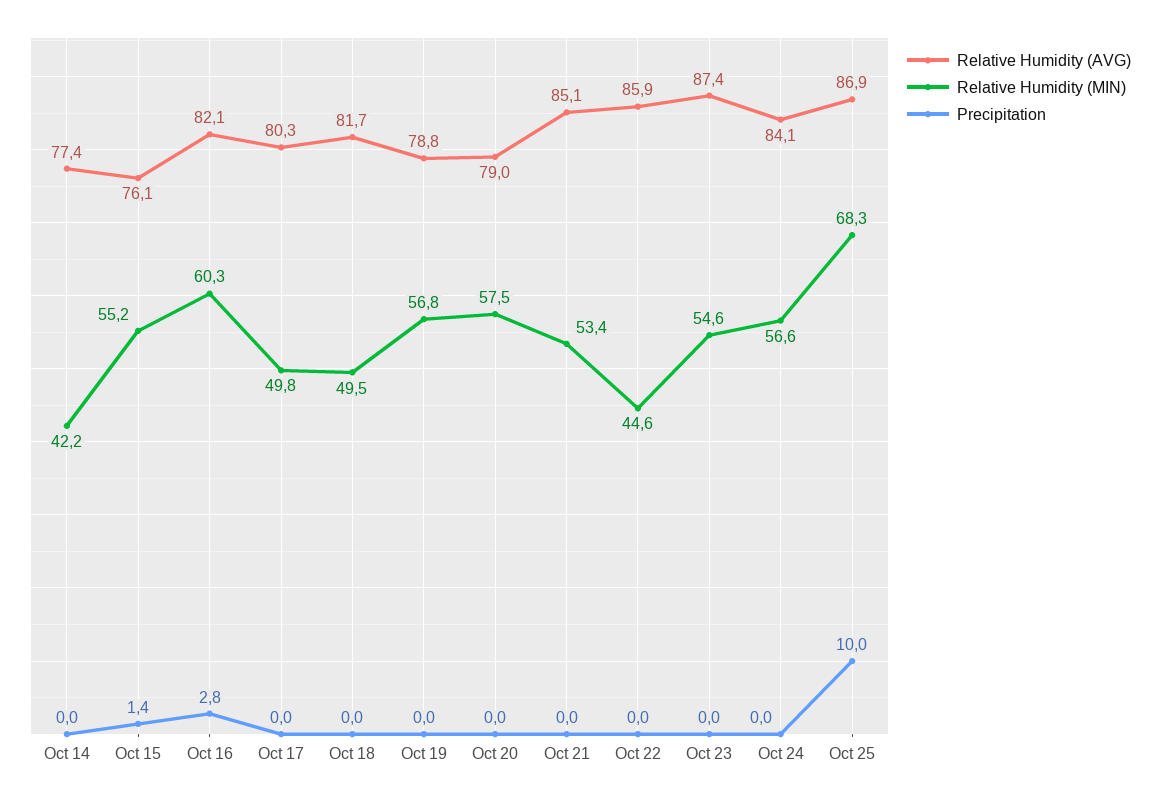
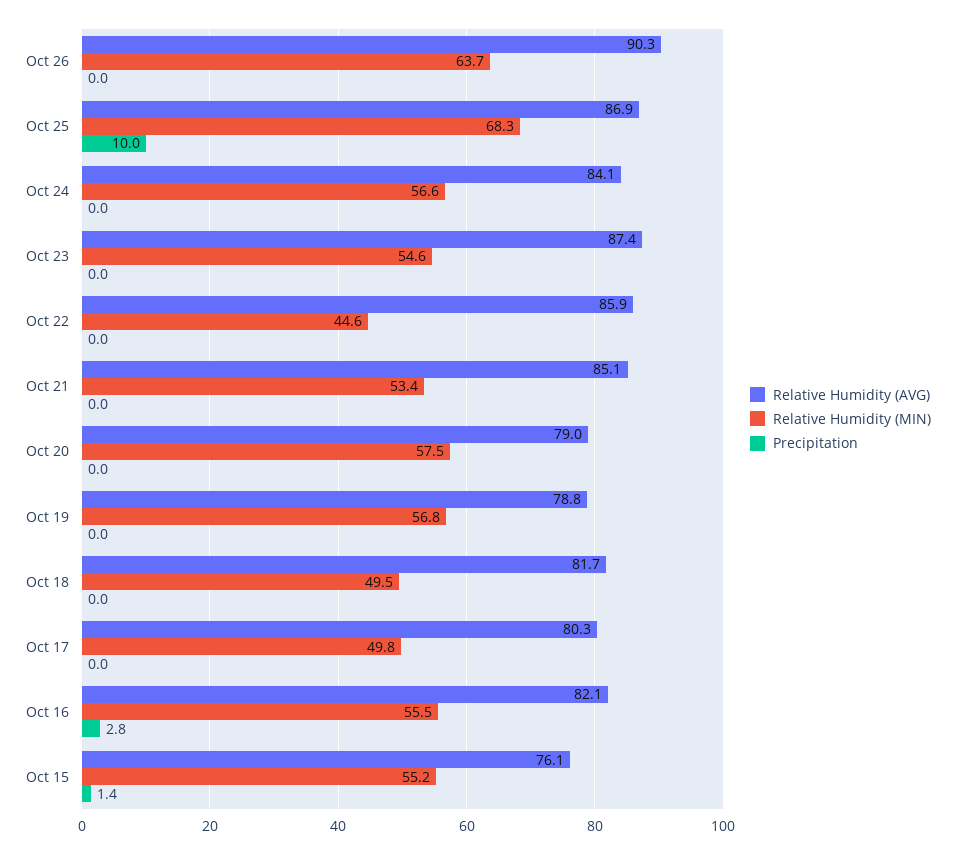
Relative Humidity (AVG), Oct 14: 77.4 -> none
Relative Humidity (MIN), Oct 14: 42.2 -> none
Precipitation, Oct 14: 0 -> none
Relative Humidity (MIN), Oct 16: 60.3 -> 55.5
Relative Humidity (AVG), Oct 26: none -> 90.3
Relative Humidity (MIN), Oct 26: none -> 63.7
Precipitation, Oct 26: none -> 0

